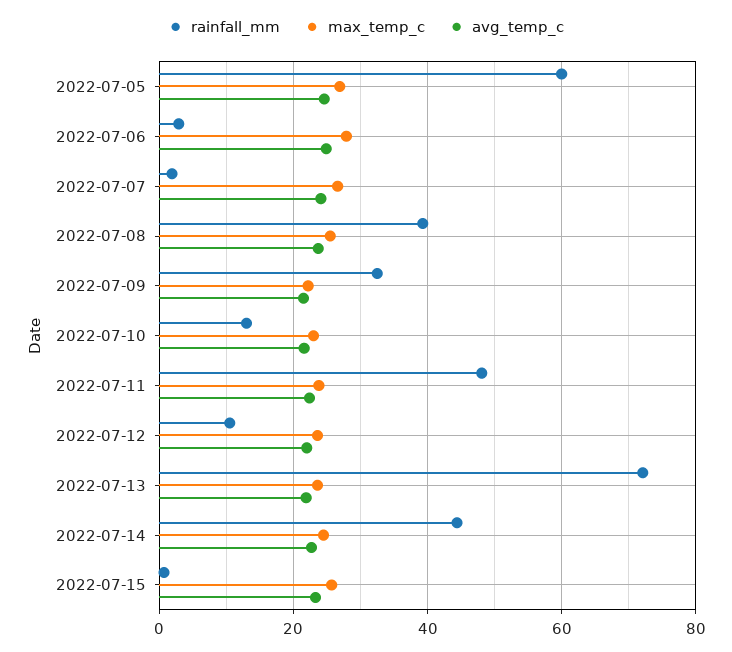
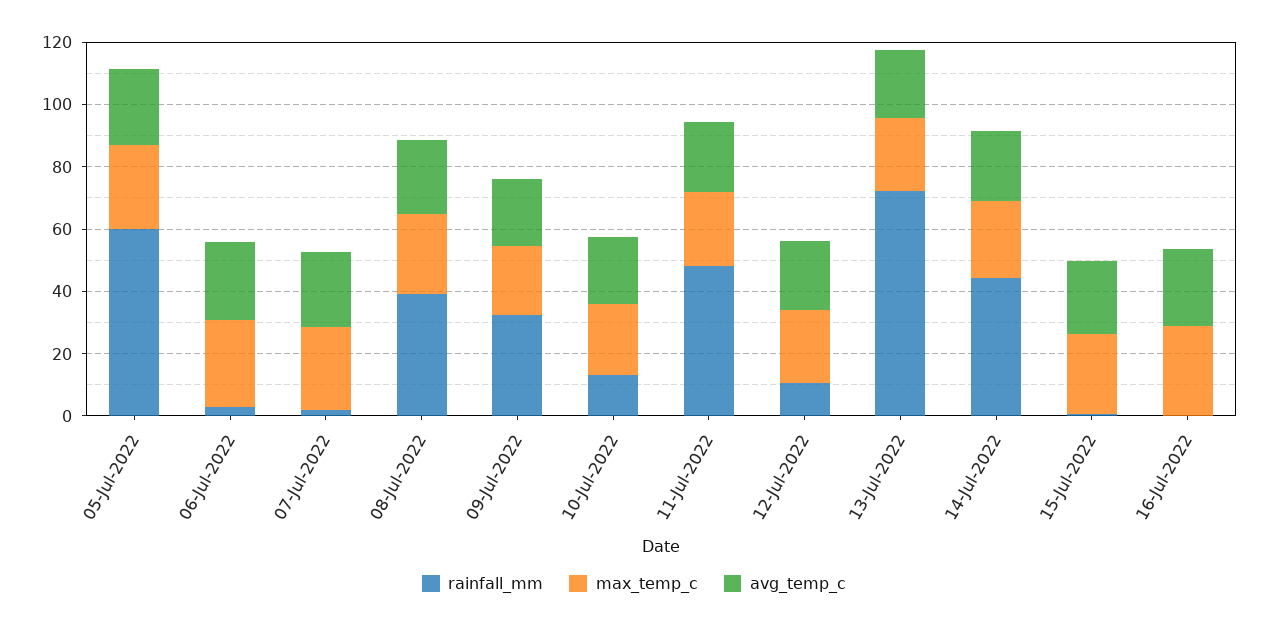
rainfall_mm, 16-Jul-2022: none -> 0
max_temp_c, 16-Jul-2022: none -> 30
avg_temp_c, 16-Jul-2022: none -> 25

